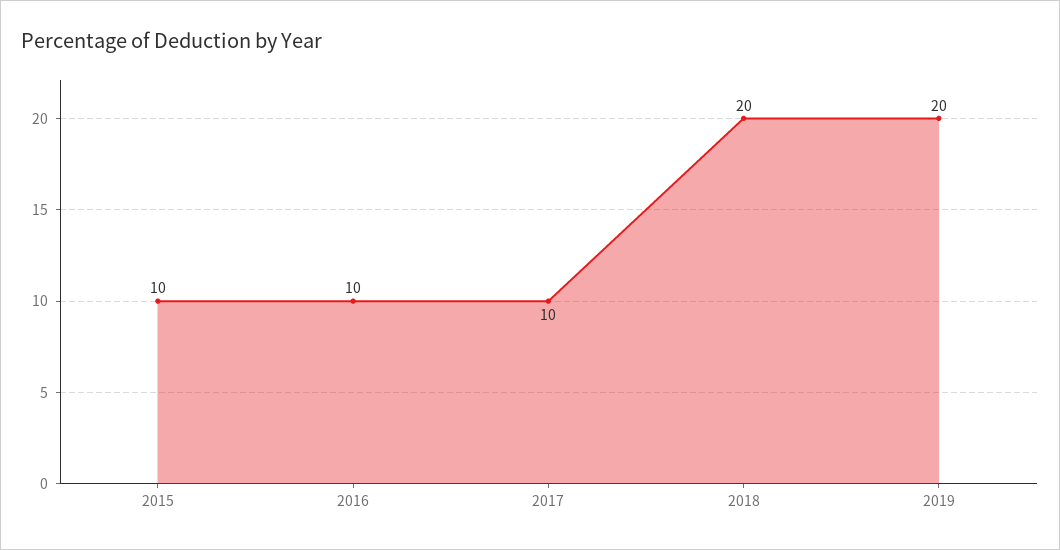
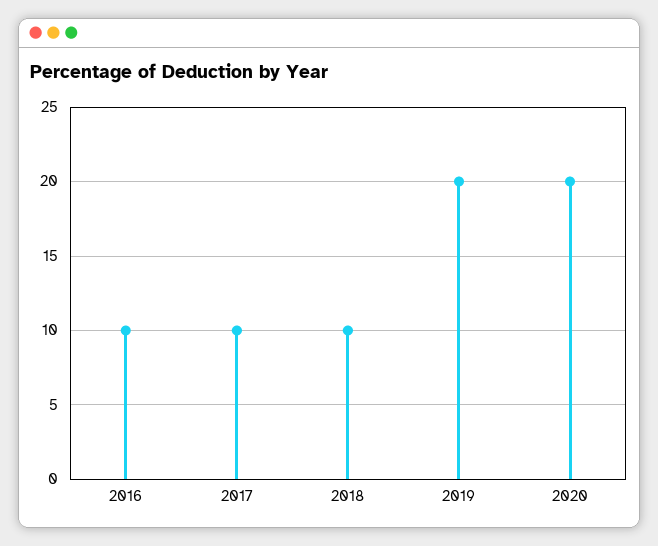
2015: 10 -> none
2018: 20 -> 10
2020: none -> 20

